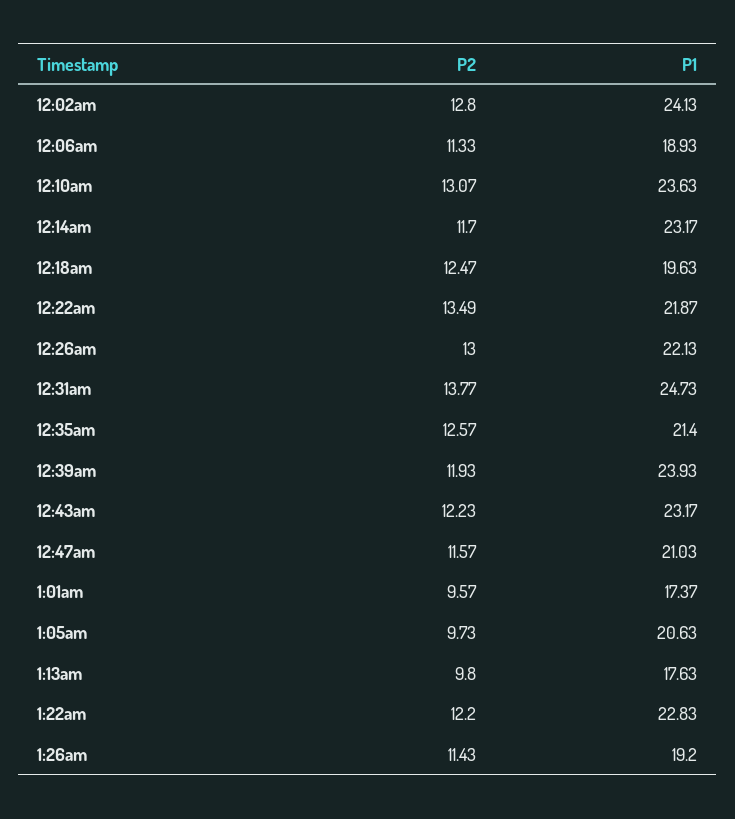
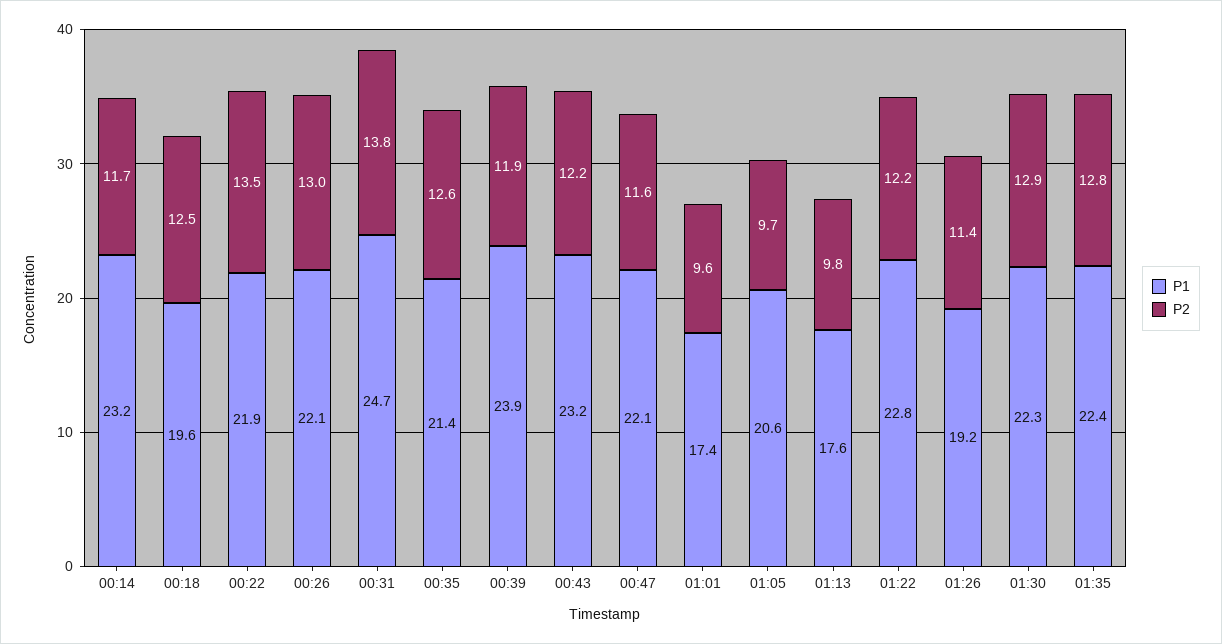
P2, 12:02am: 12.8 -> none
P1, 12:02am: 24.13 -> none
P2, 12:06am: 11.33 -> none
P1, 12:06am: 18.93 -> none
P2, 12:10am: 13.07 -> none
P1, 12:10am: 23.63 -> none
P1, 12:47am: 21.03 -> 22.1
P1, 01:30: none -> 22.3
P2, 01:30: none -> 12.9
P1, 01:35: none -> 22.4
P2, 01:35: none -> 12.8

